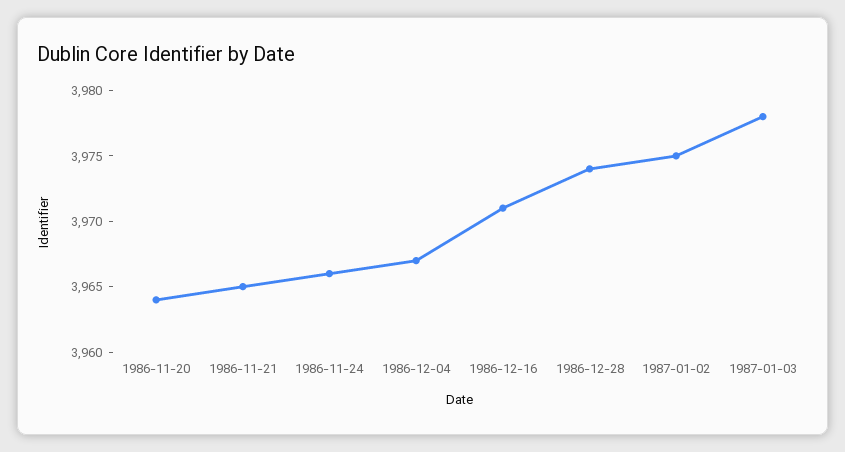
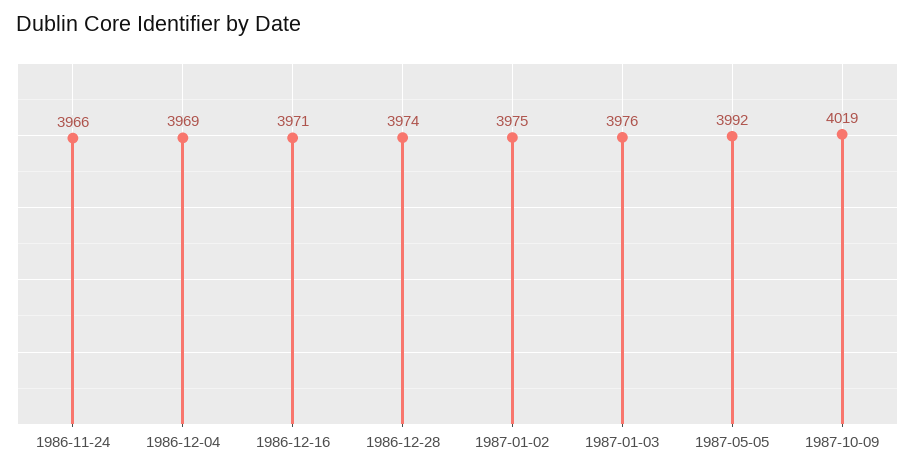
1986-11-20: 3964 -> none
1986-11-21: 3965 -> none
1986-12-04: 3967 -> 3969
1987-01-03: 3978 -> 3976
1987-05-05: none -> 3992
1987-10-09: none -> 4019

